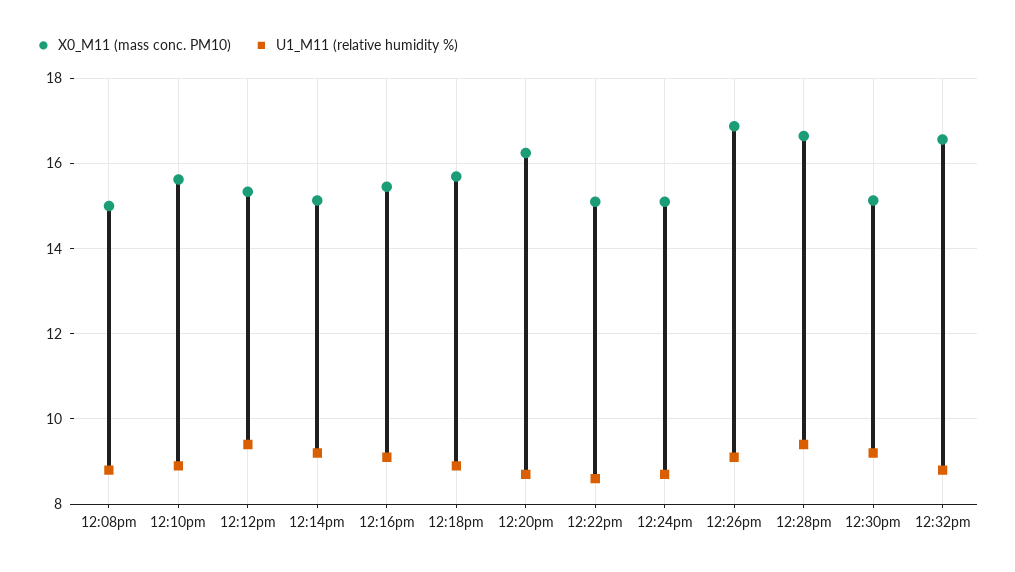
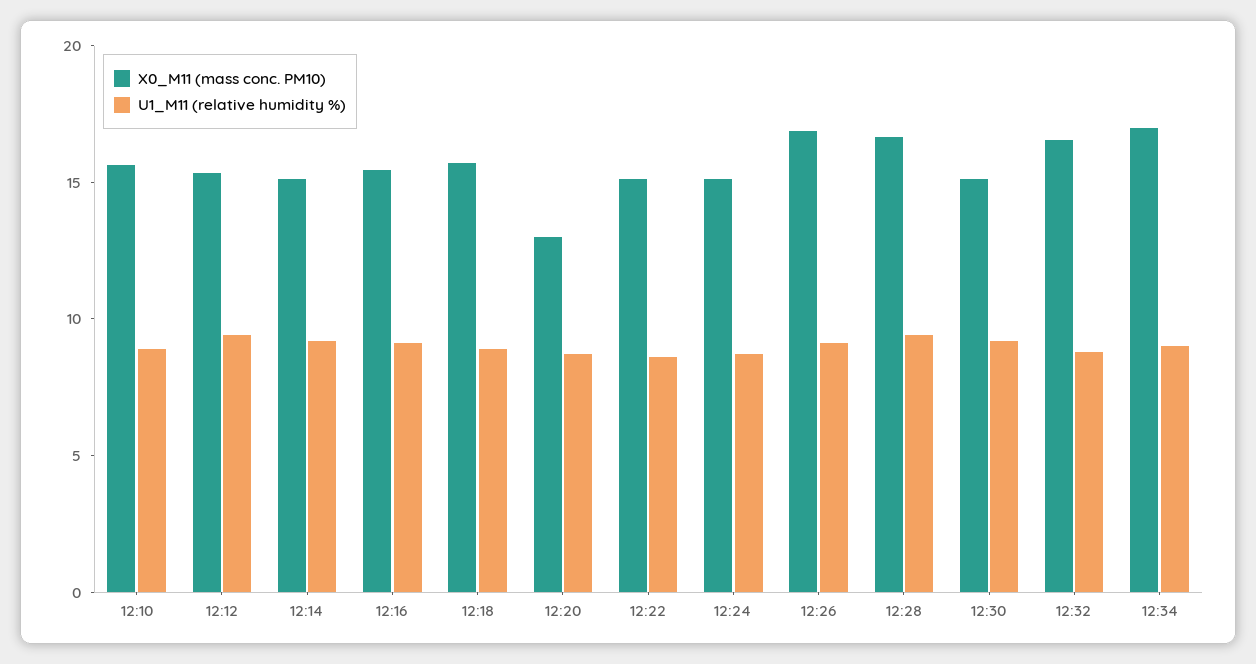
X0_M11 (mass conc. PM10), 12:08pm: 15 -> none
U1_M11 (relative humidity %), 12:08pm: 8.8 -> none
X0_M11 (mass conc. PM10), 12:20pm: 16.2 -> 13
X0_M11 (mass conc. PM10), 12:34: none -> 17
U1_M11 (relative humidity %), 12:34: none -> 9

